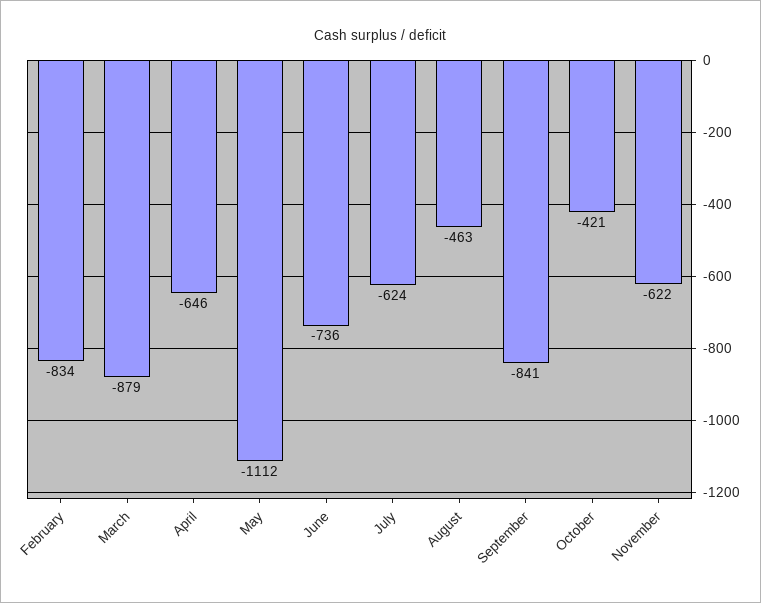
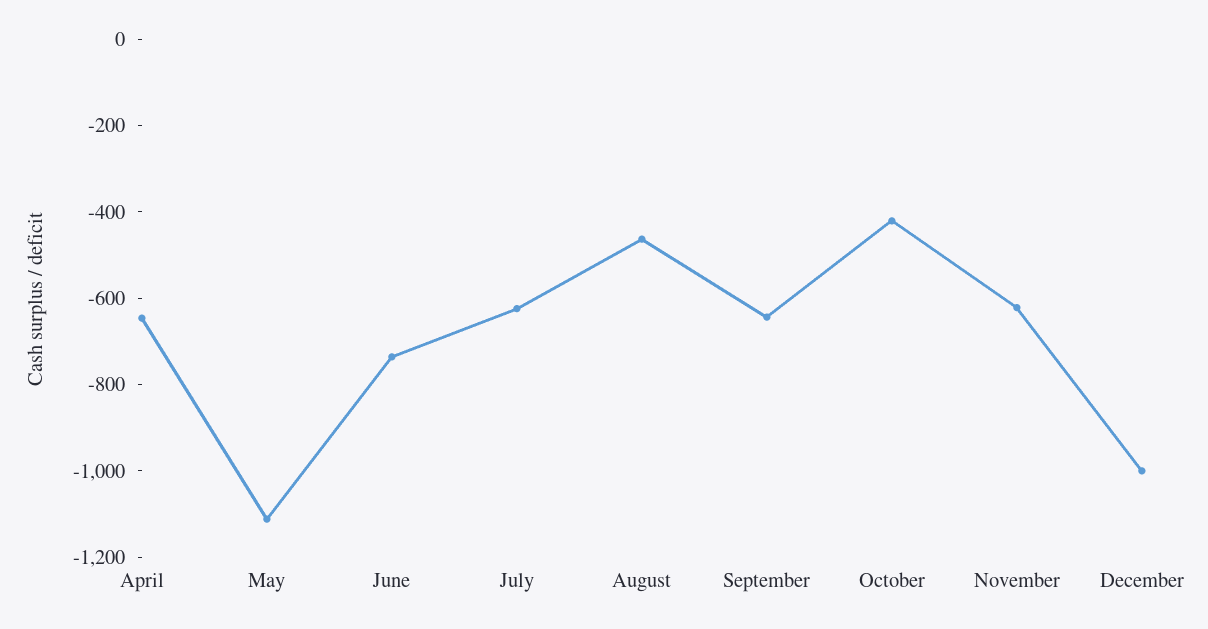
February: -834 -> none
March: -879 -> none
September: -841 -> -650
December: none -> -1000

